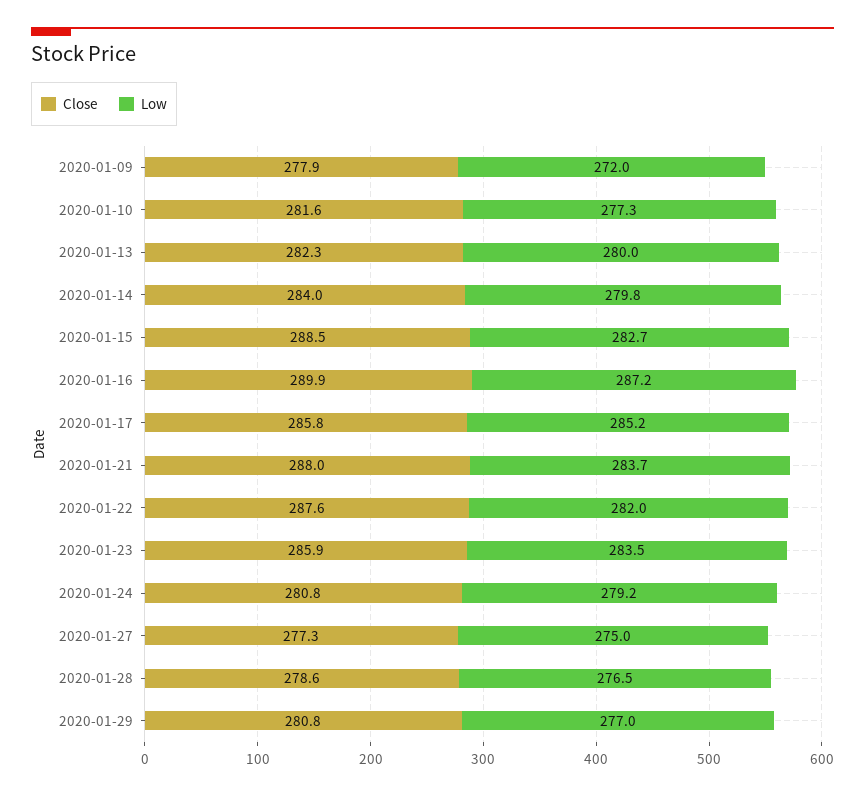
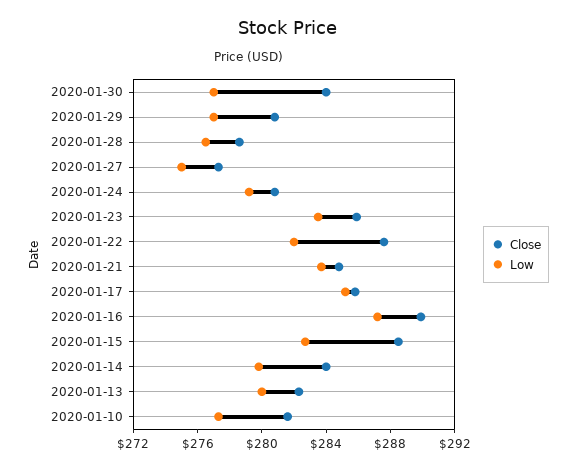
Close, 2020-01-09: 277.9 -> none
Low, 2020-01-09: 272 -> none
Close, 2020-01-21: 288 -> 285
Close, 2020-01-30: none -> 284
Low, 2020-01-30: none -> 277

